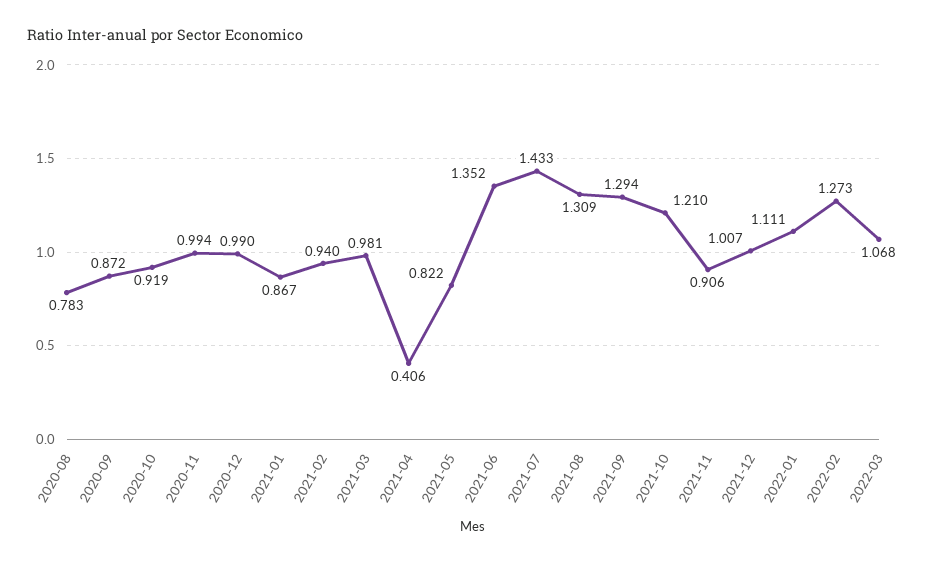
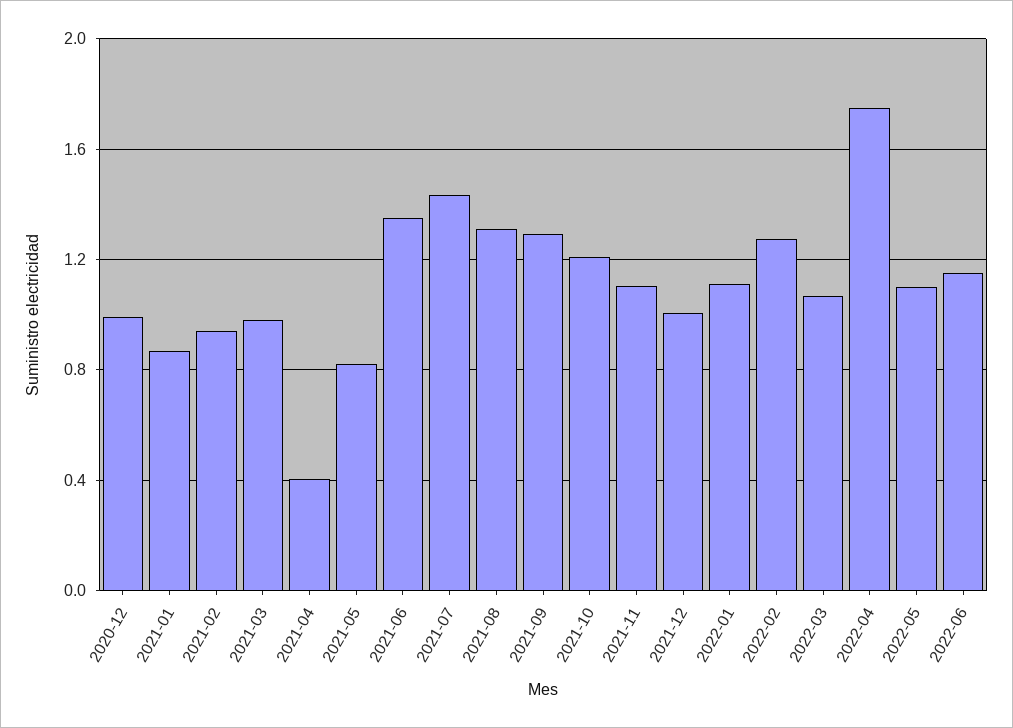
2020-08: 0.783 -> none
2020-09: 0.872 -> none
2020-10: 0.919 -> none
2020-11: 0.994 -> none
2021-11: 0.906 -> 1.1
2022-04: none -> 1.75
2022-05: none -> 1.1
2022-06: none -> 1.15

